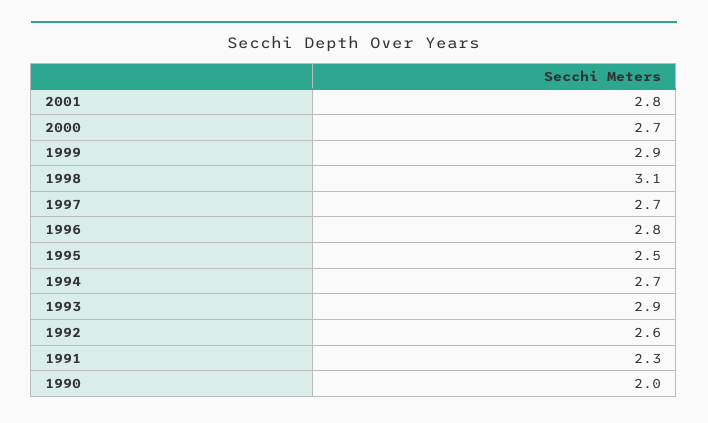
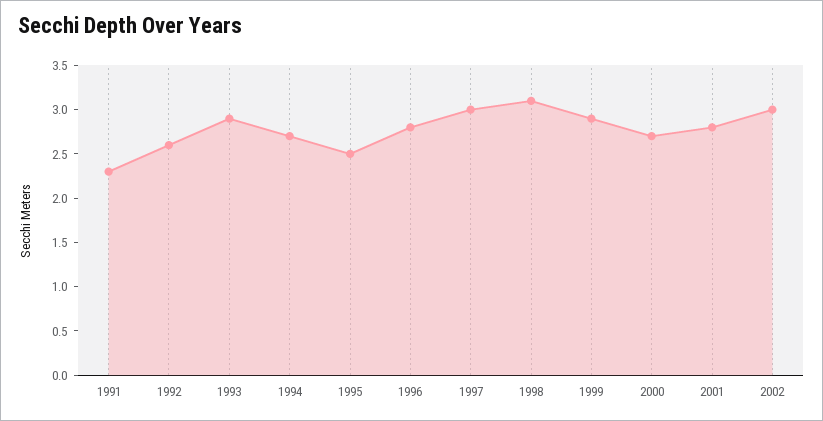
1997: 2.7 -> 3
1990: 2 -> none
2002: none -> 3

